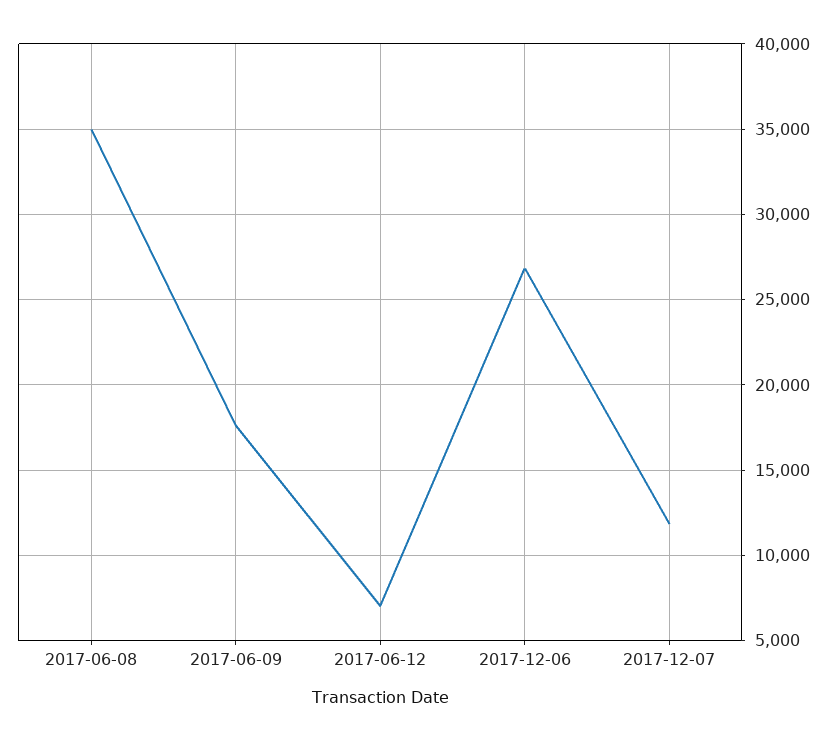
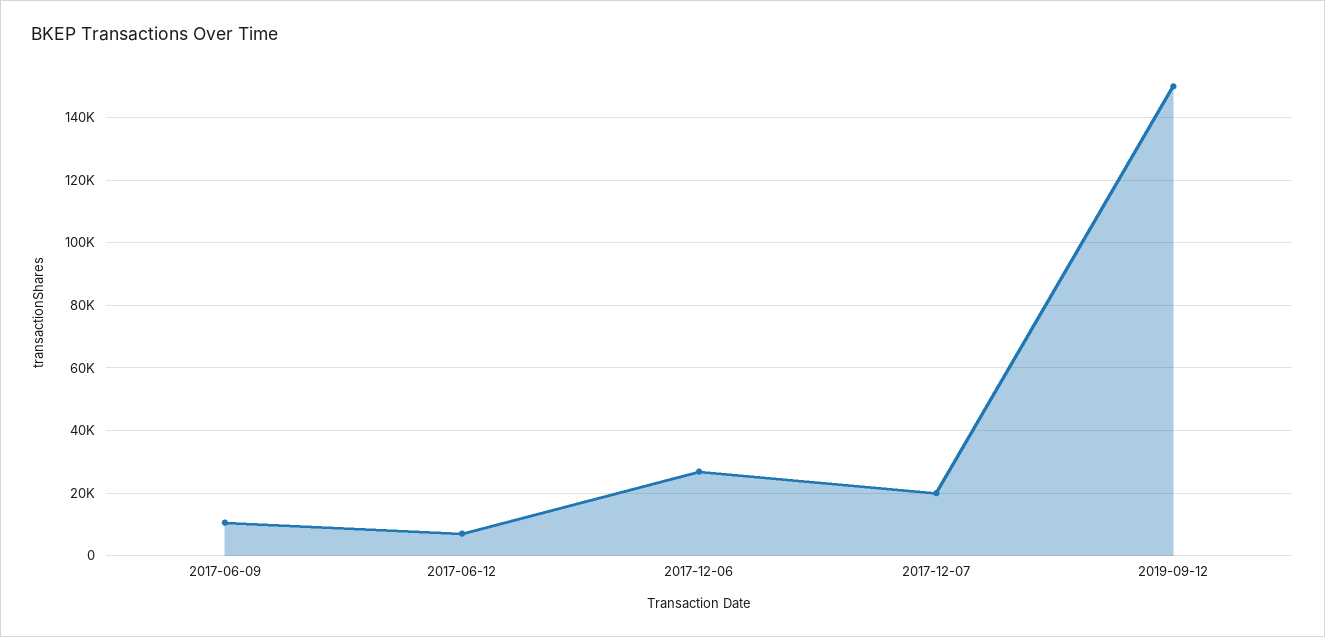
2017-06-08: 35000 -> none
2017-06-09: 17500 -> 10000
2017-12-07: 12000 -> 20000
2019-09-12: none -> 150000

